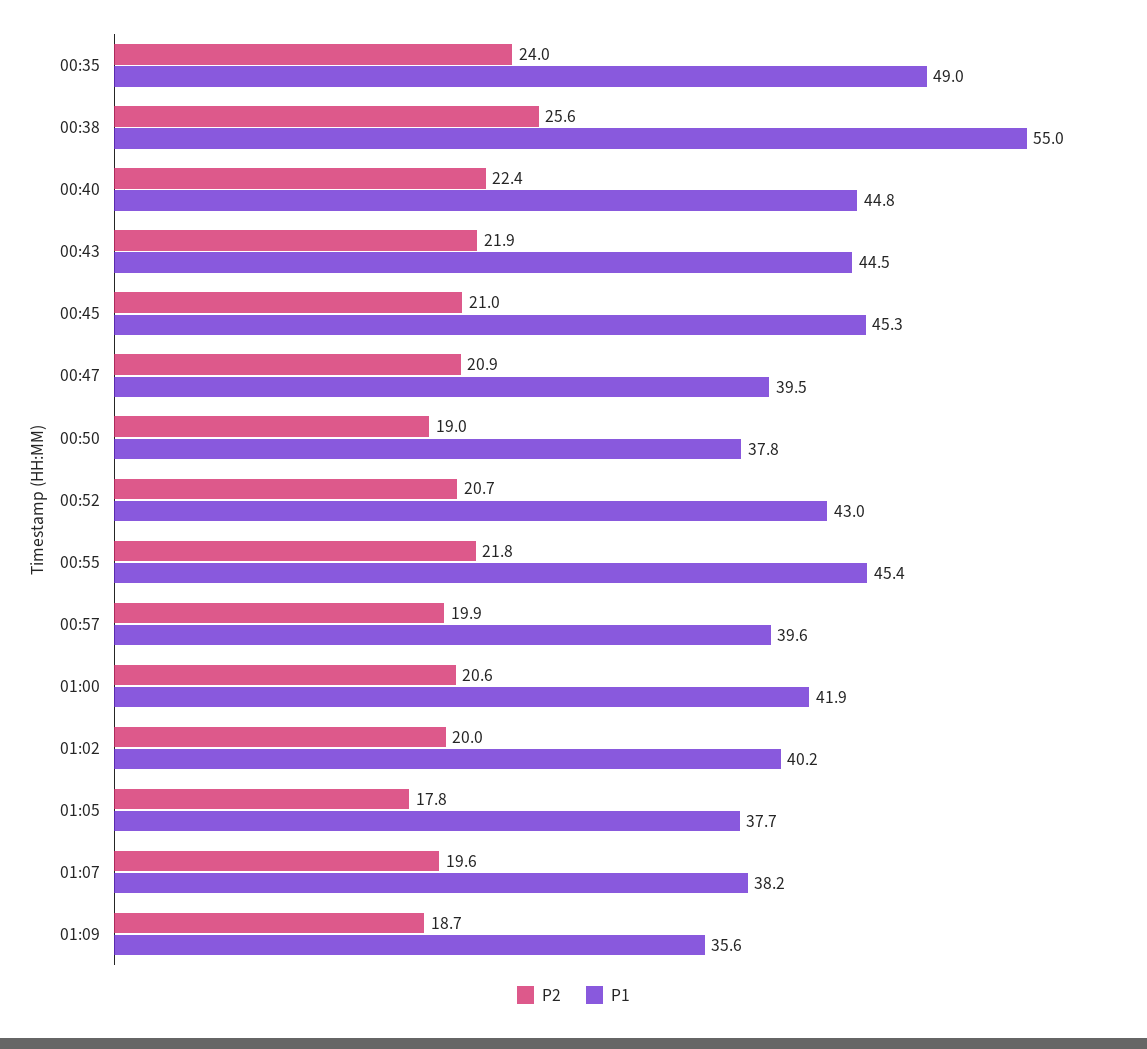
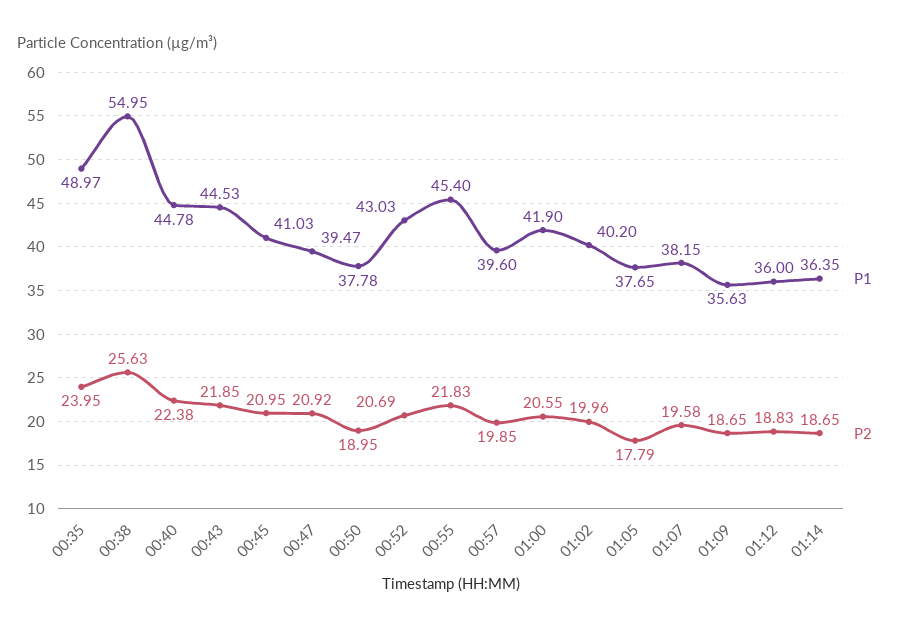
P1, 00:45: 45.3 -> 41.03
P1, 01:12: none -> 36
P2, 01:12: none -> 18.83
P1, 01:14: none -> 36.35
P2, 01:14: none -> 18.65

